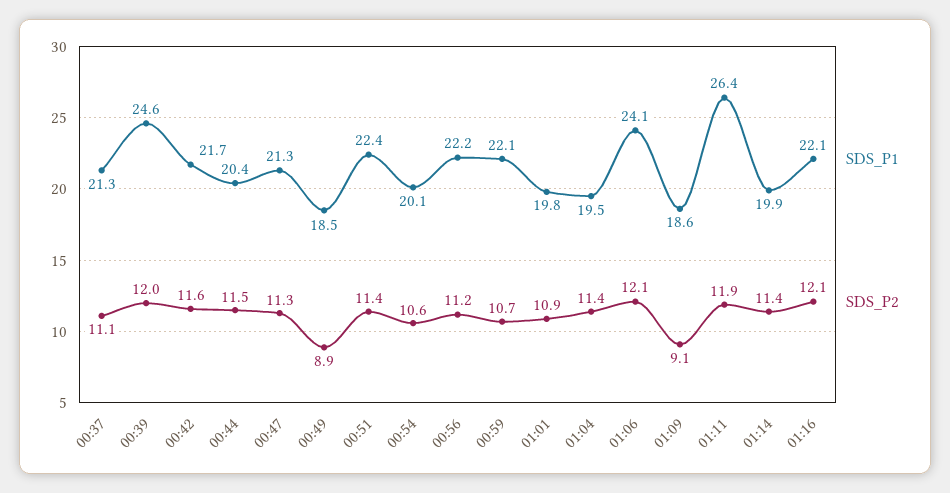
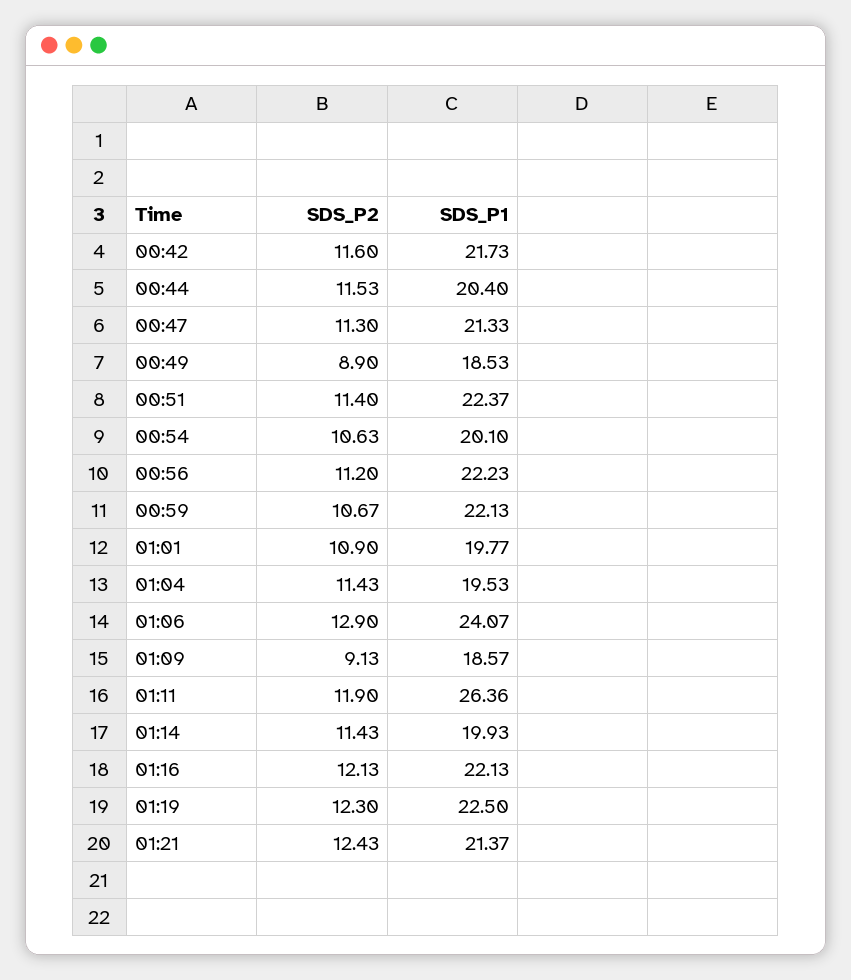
SDS_P1, 00:37: 21.3 -> none
SDS_P2, 00:37: 11.1 -> none
SDS_P1, 00:39: 24.6 -> none
SDS_P2, 00:39: 12 -> none
SDS_P2, 01:06: 12.1 -> 12.9
SDS_P2, 01:19: none -> 12.3
SDS_P1, 01:19: none -> 22.5
SDS_P2, 01:21: none -> 12.43
SDS_P1, 01:21: none -> 21.37

